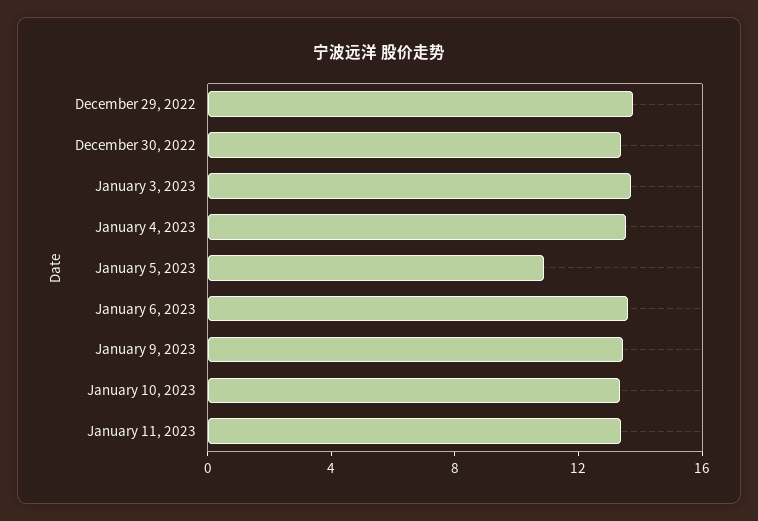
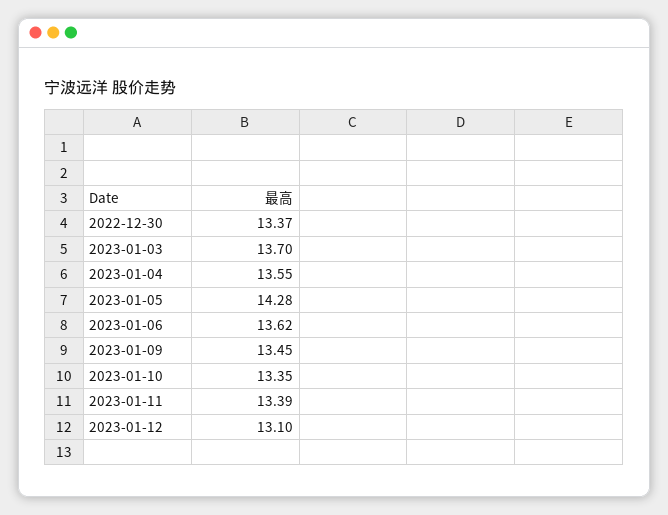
December 29, 2022: 14 -> none
January 5, 2023: 11 -> 14.28
2023-01-12: none -> 13.1

